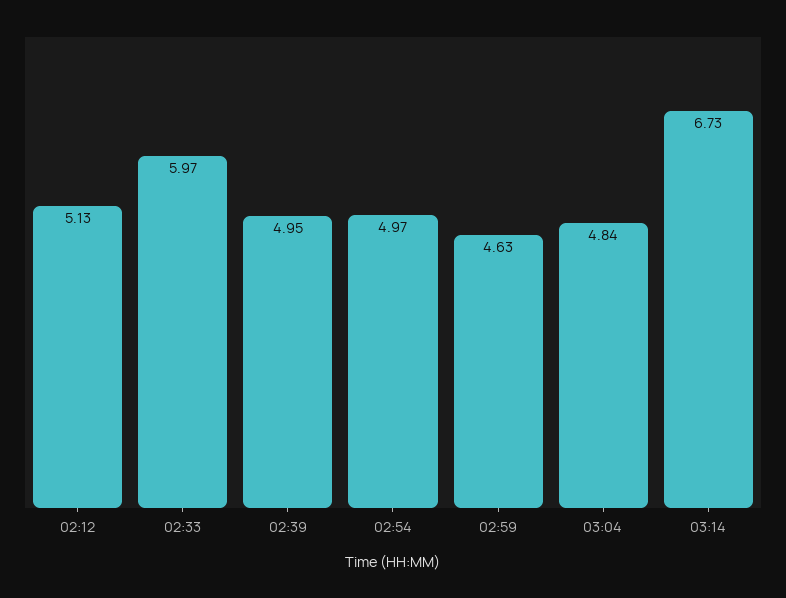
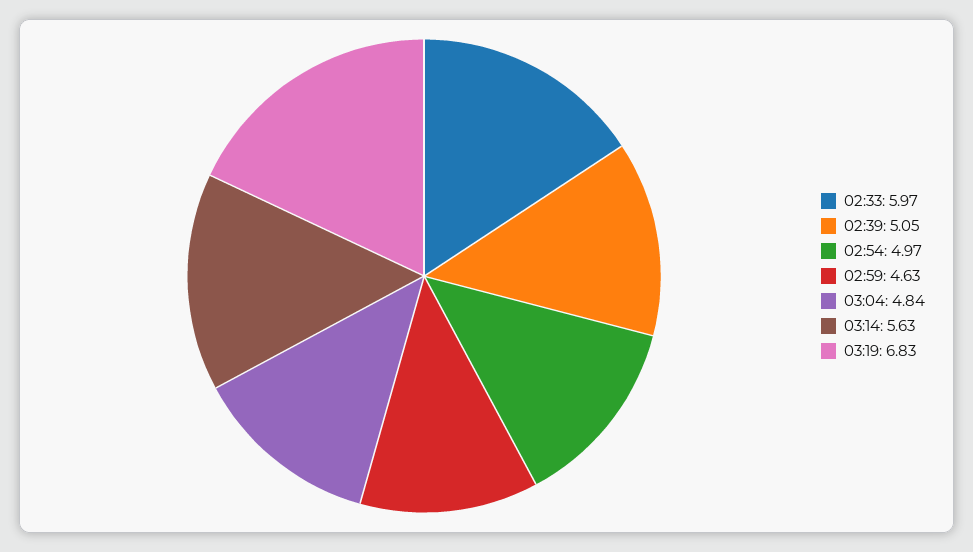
02:12: 5.13 -> none
02:39: 4.95 -> 5.05
03:14: 6.73 -> 5.63
03:19: none -> 6.83

